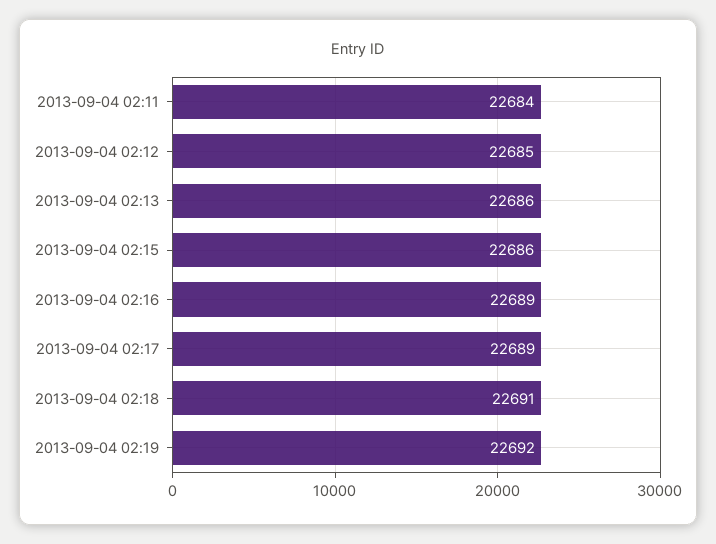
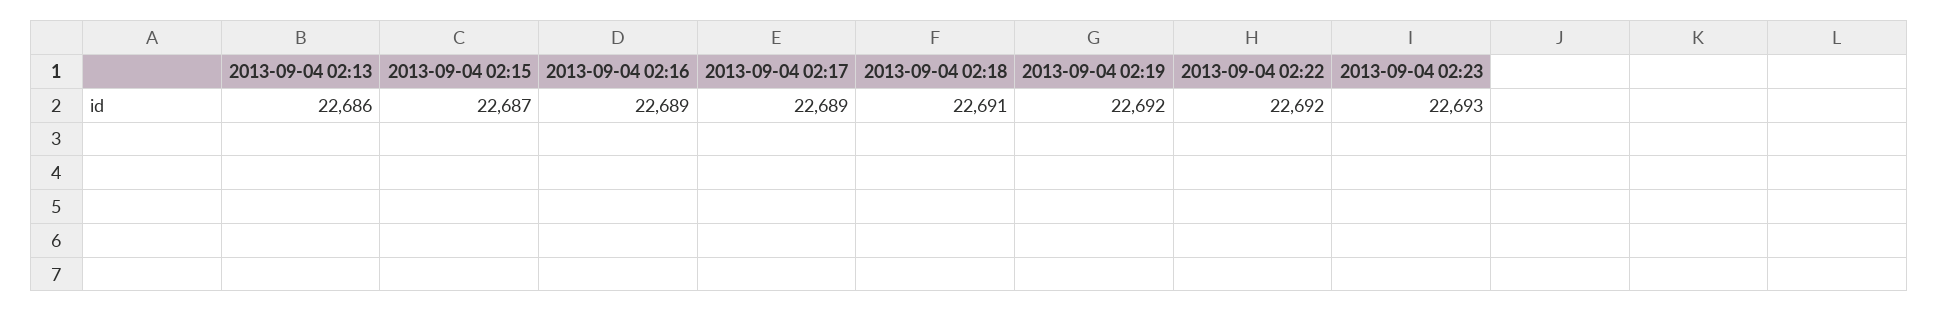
2013-09-04 02:11: 22684 -> none
2013-09-04 02:12: 22685 -> none
2013-09-04 02:15: 22686 -> 22687
2013-09-04 02:22: none -> 22692
2013-09-04 02:23: none -> 22693

